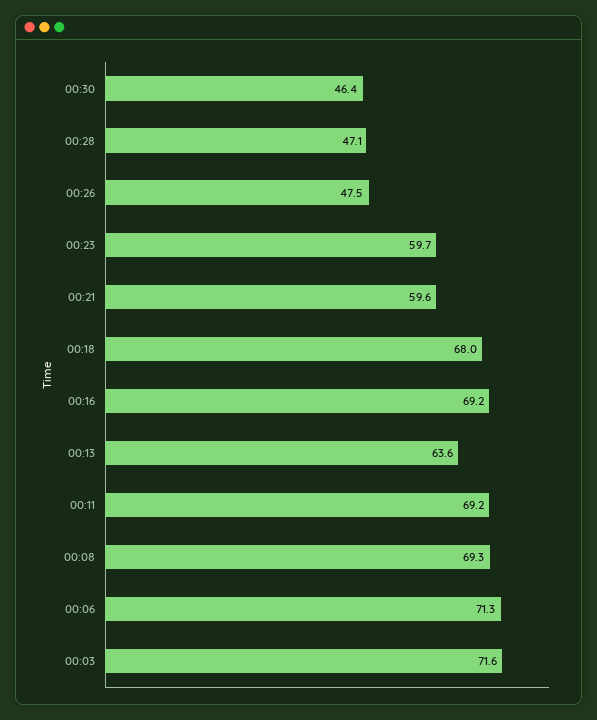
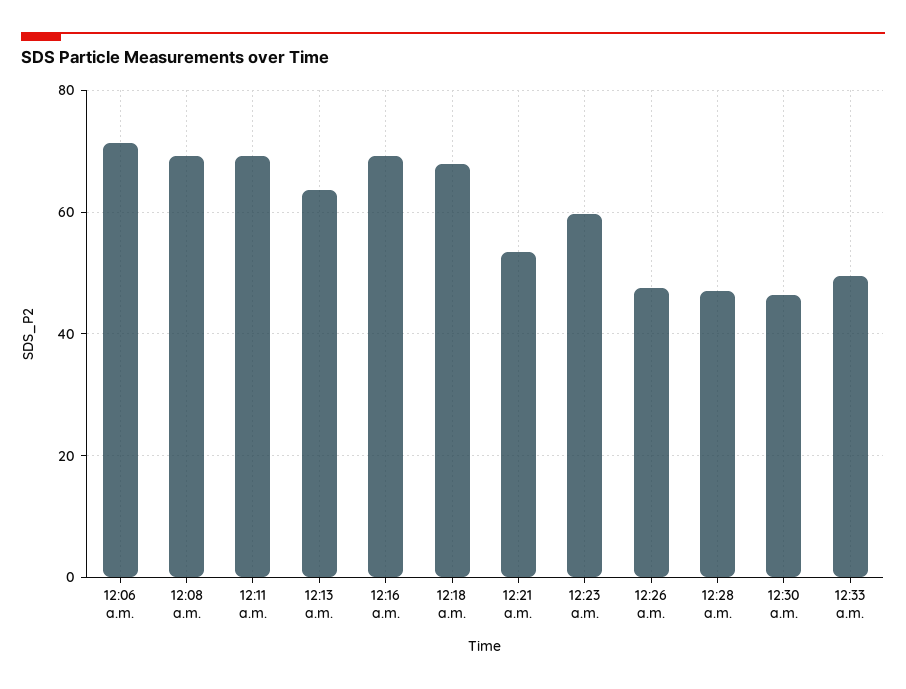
00:21: 59.6 -> 54
00:03: 71.6 -> none
12:33 a.m.: none -> 50

